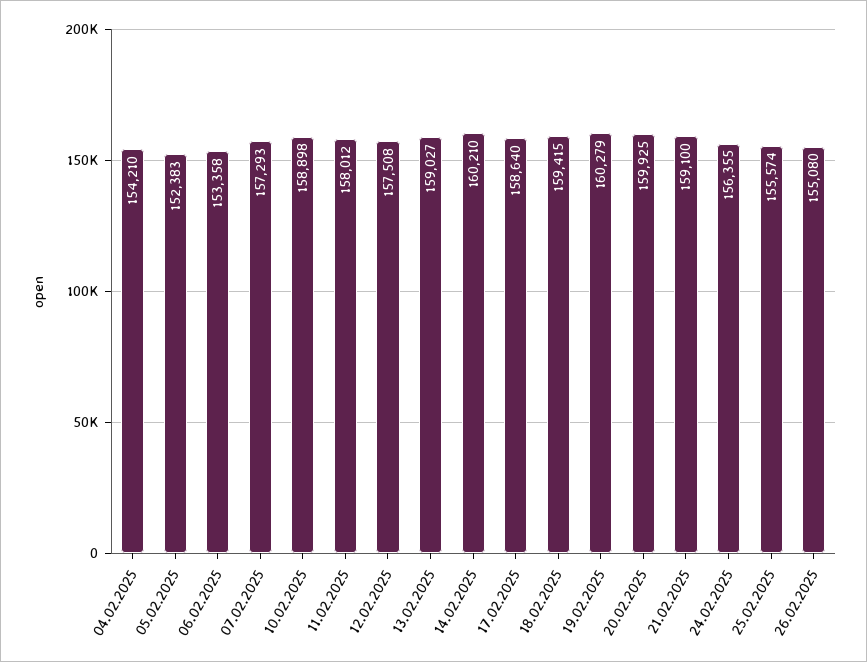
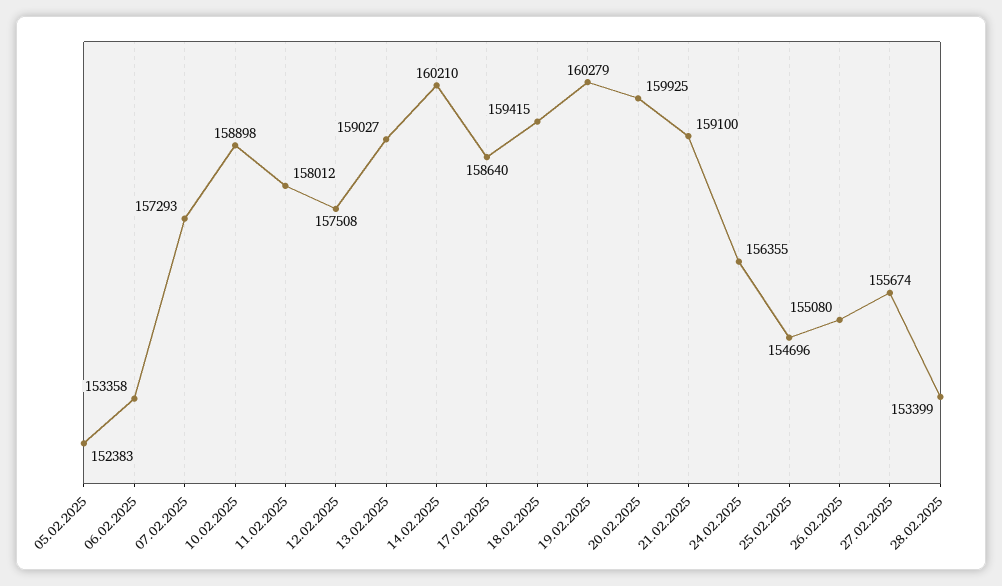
04.02.2025: 154210 -> none
25.02.2025: 155574 -> 154696
27.02.2025: none -> 155674
28.02.2025: none -> 153399

